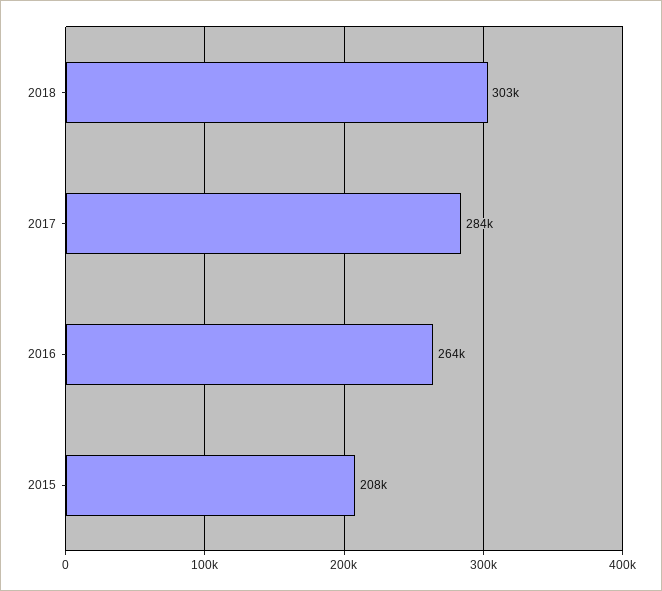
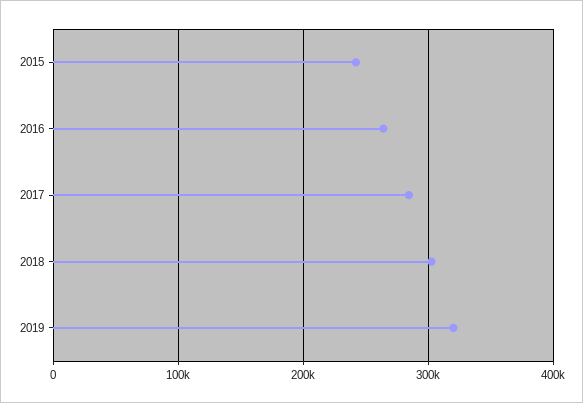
2015: 208000 -> 240000
2019: none -> 320000

